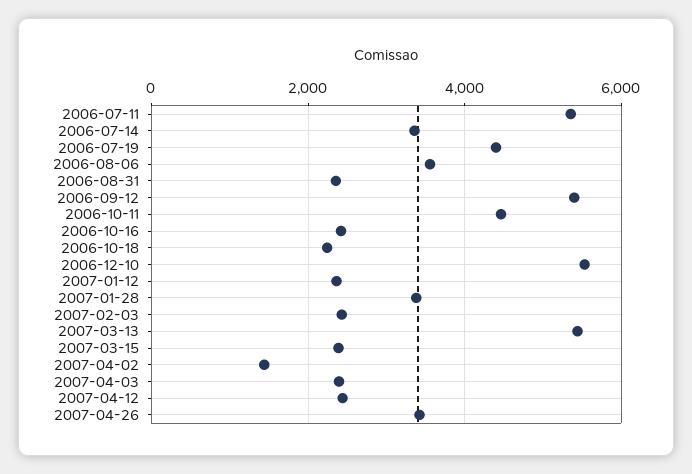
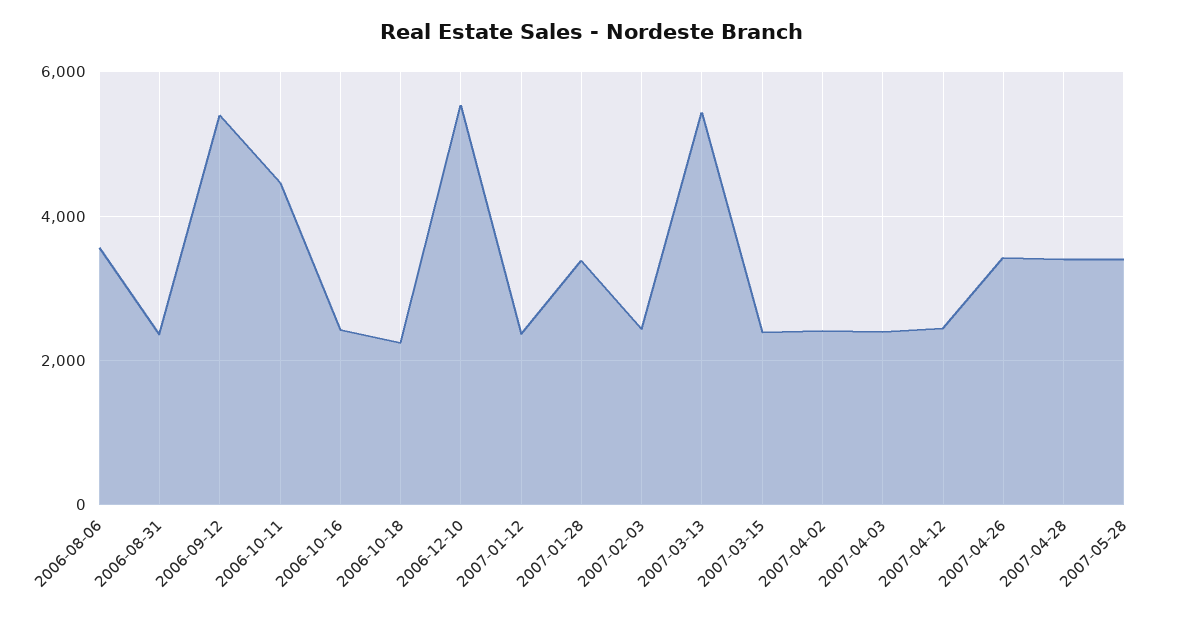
2006-07-11: 5400 -> none
2006-07-14: 3400 -> none
2006-07-19: 4400 -> none
2007-04-02: 1400 -> 2400
2007-04-28: none -> 3400
2007-05-28: none -> 3400

